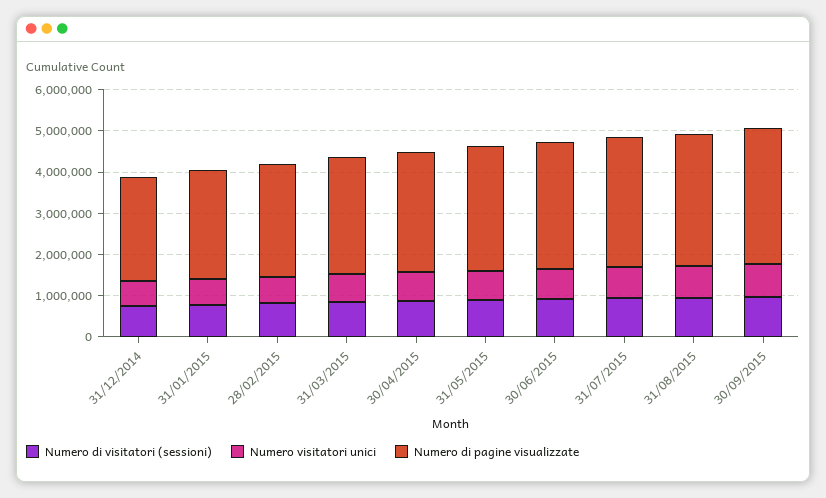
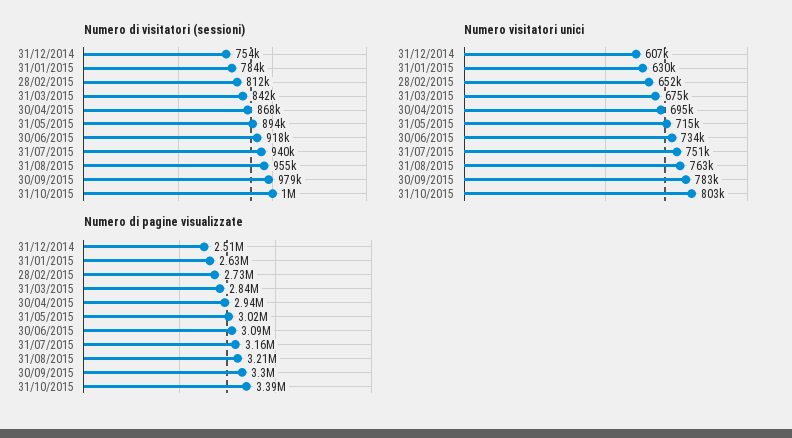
Numero di visitatori (sessioni), 31/10/2015: none -> 1000000
Numero visitatori unici, 31/10/2015: none -> 803000
Numero di pagine visualizzate, 31/10/2015: none -> 3390000

